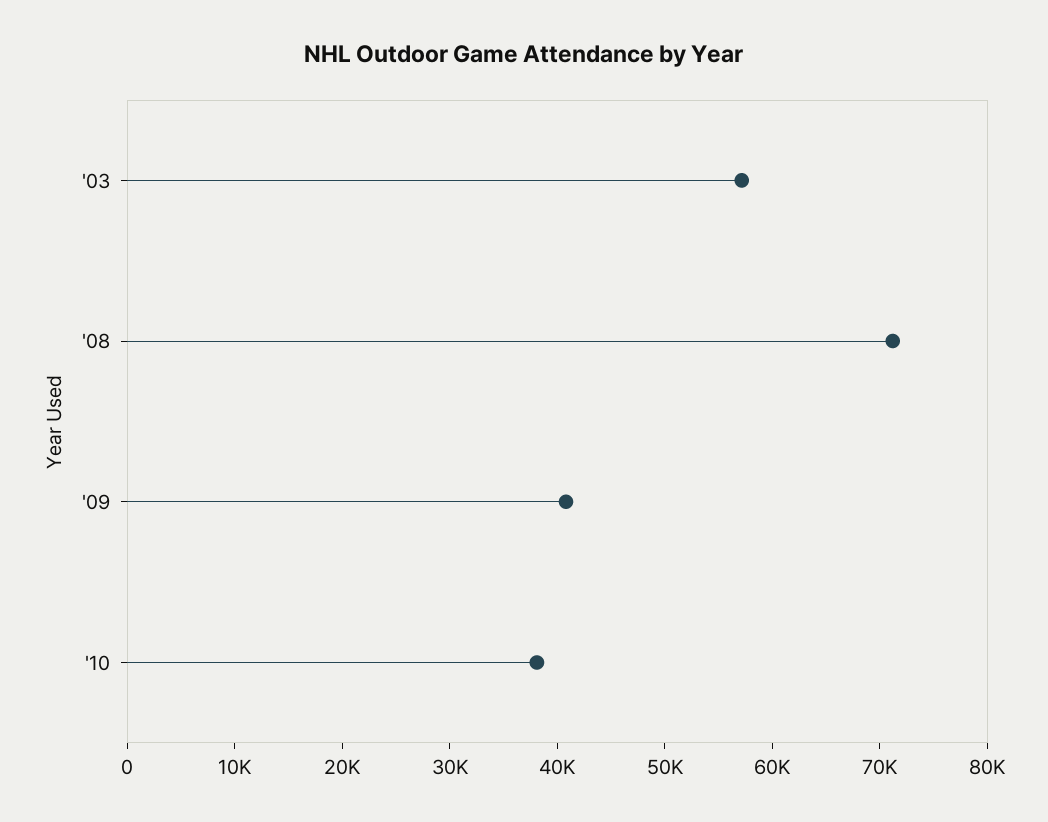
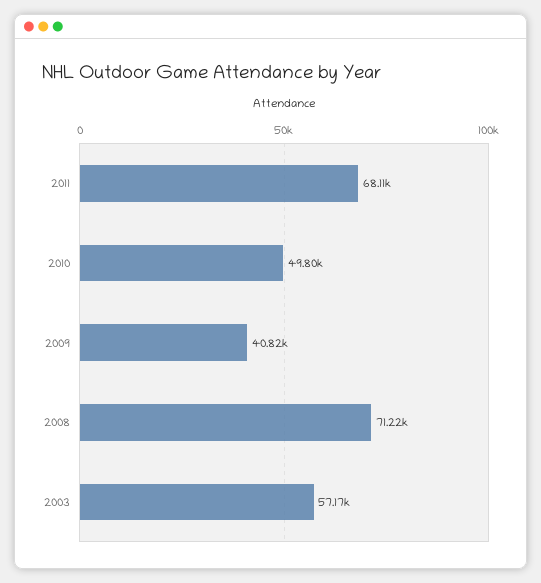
'10: 38000 -> 49800
2011: none -> 68110

